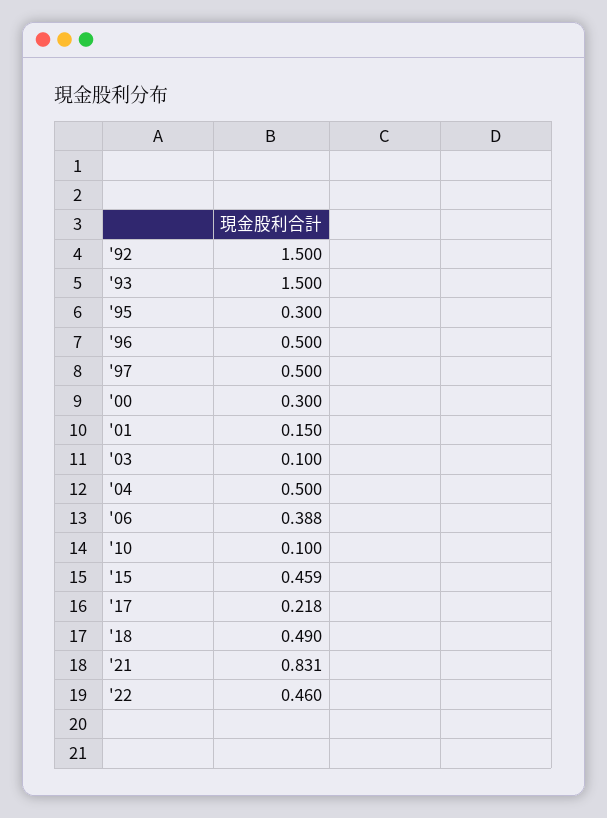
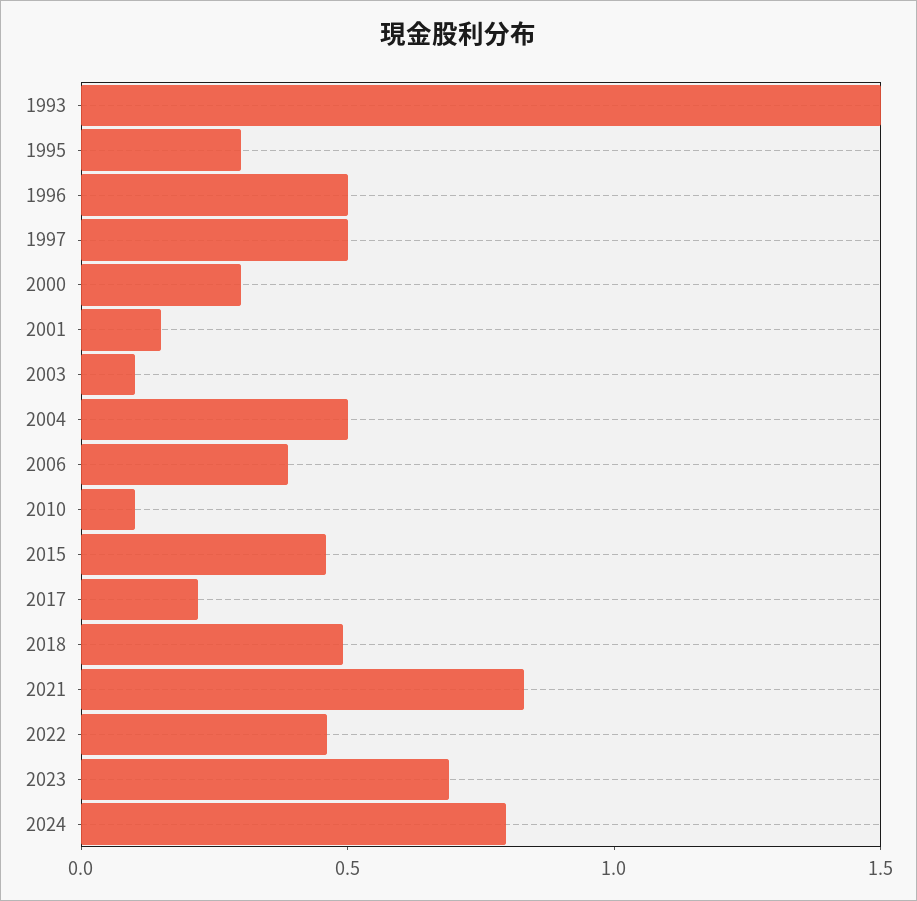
'92: 1.5 -> none
2023: none -> 0.7
2024: none -> 0.8

